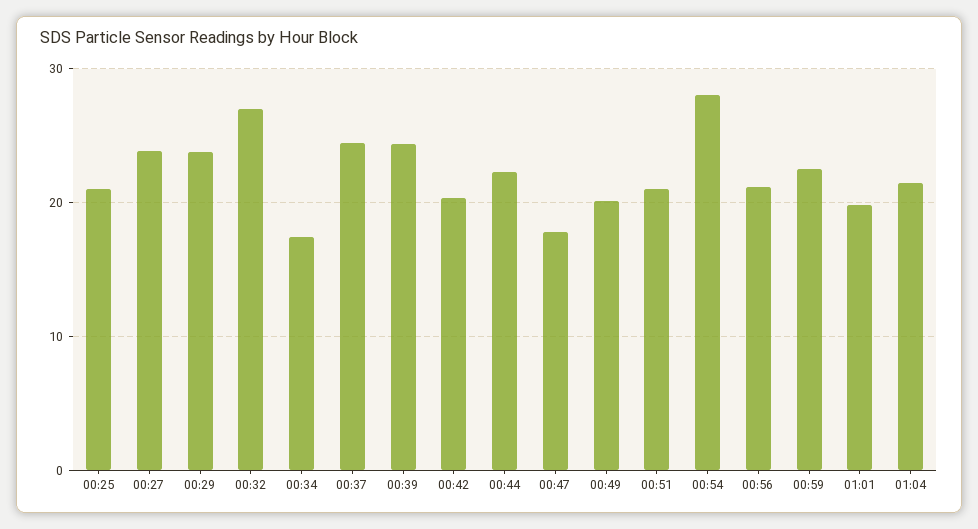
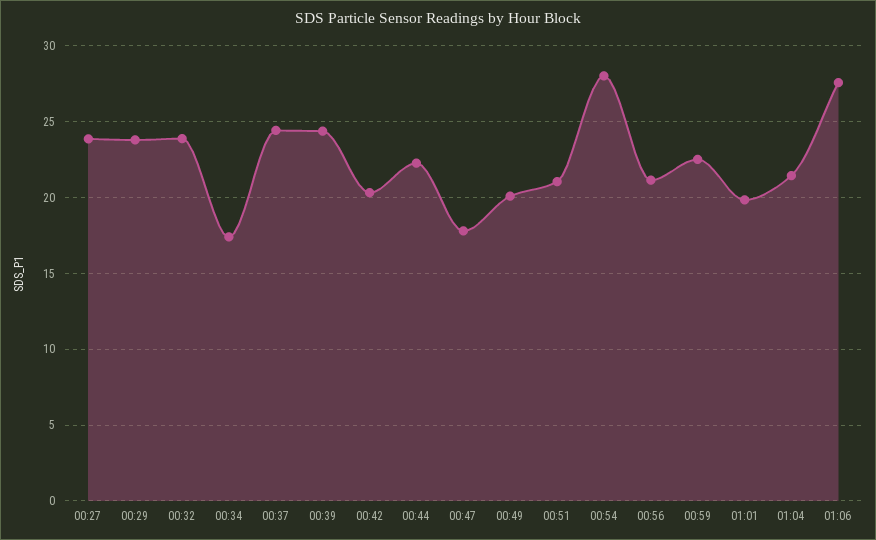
00:25: 21 -> none
00:32: 27 -> 24
01:06: none -> 27.5

